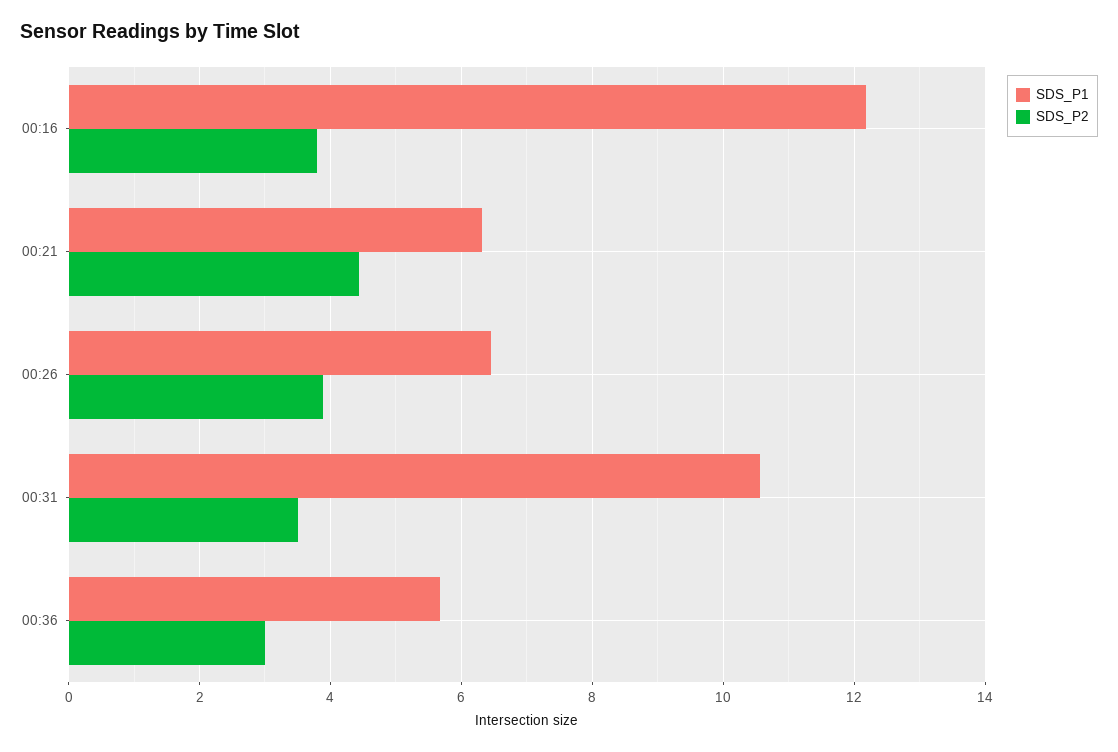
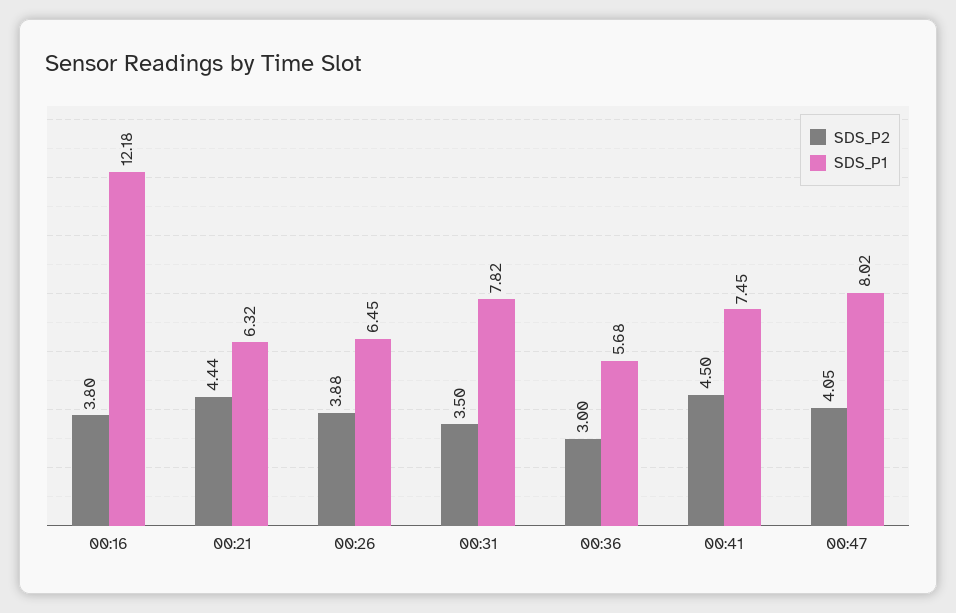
SDS_P1, 00:31: 10.6 -> 7.82
SDS_P2, 00:41: none -> 4.5
SDS_P1, 00:41: none -> 7.45
SDS_P2, 00:47: none -> 4.05
SDS_P1, 00:47: none -> 8.02

